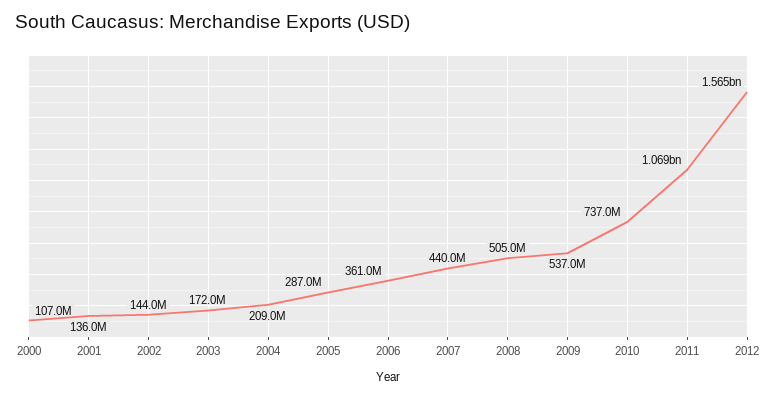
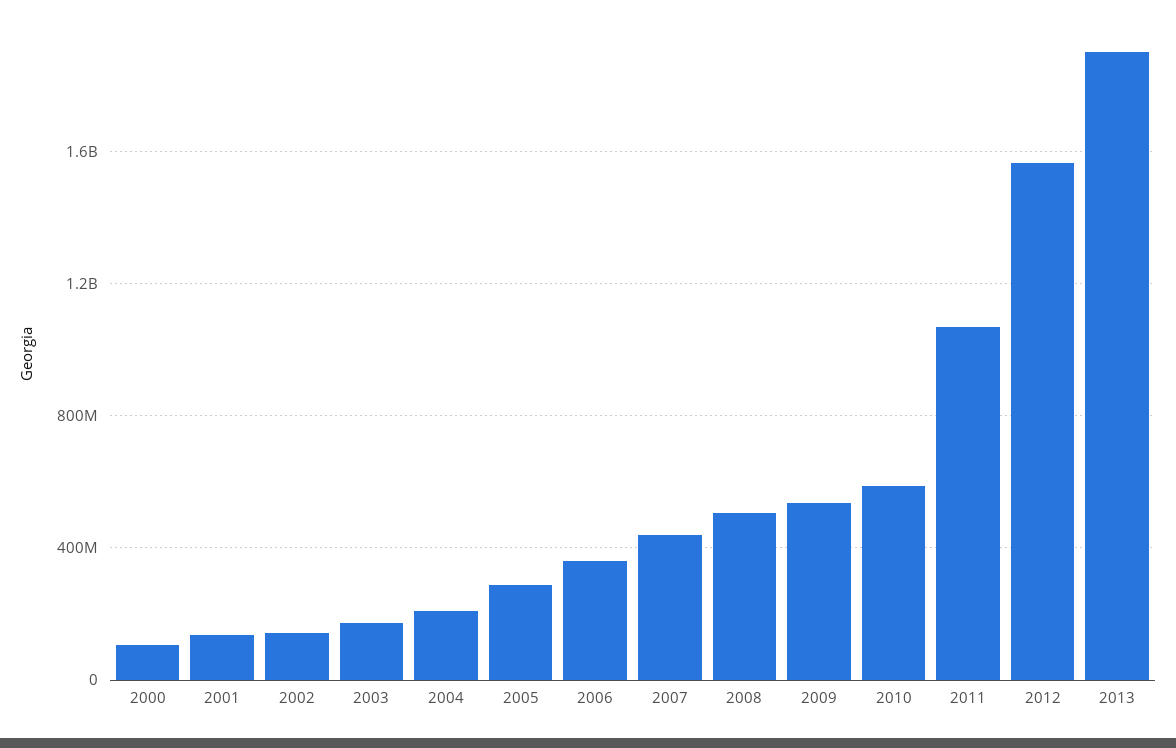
2010: 737000000 -> 600000000
2013: none -> 1900000000

